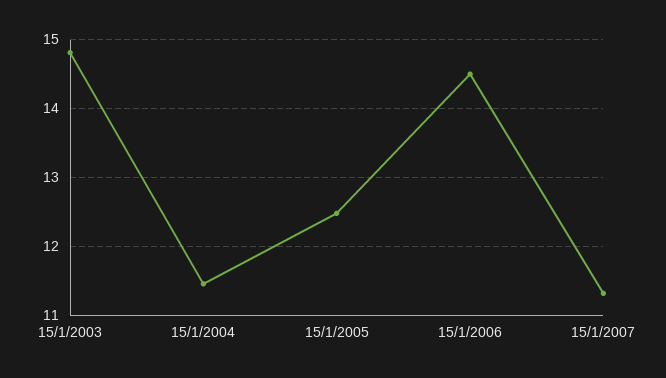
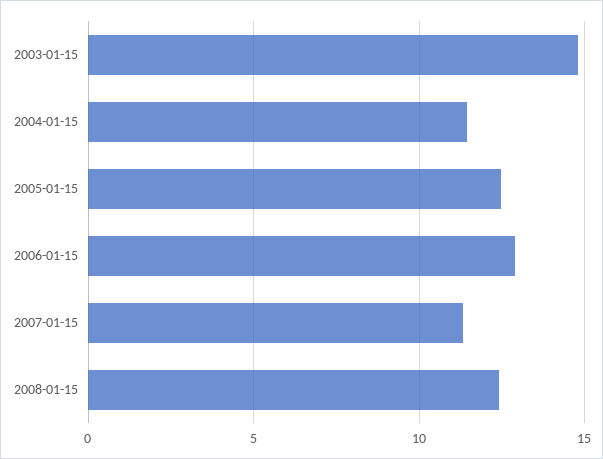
15/1/2006: 14.5 -> 13
2008-01-15: none -> 12.5

